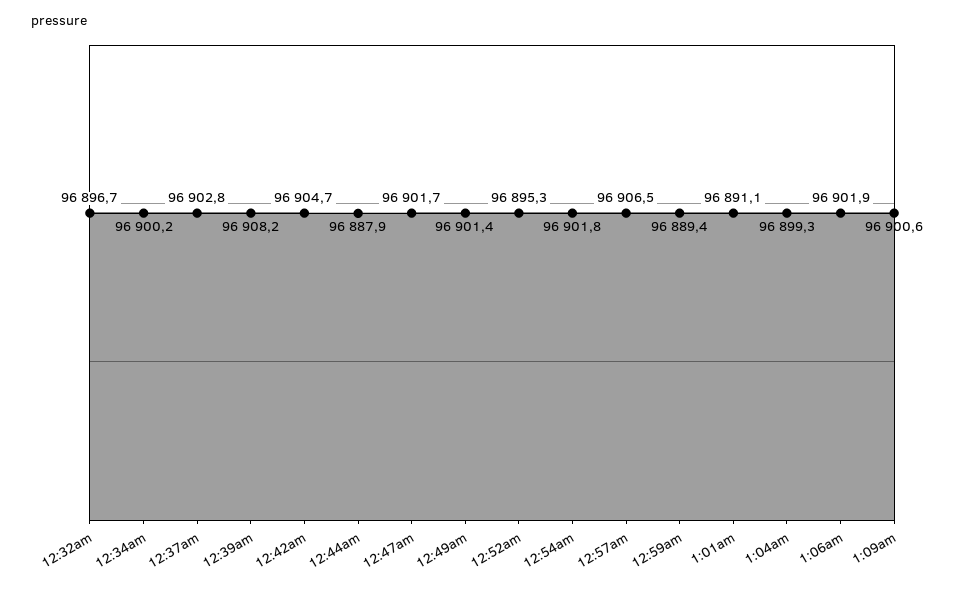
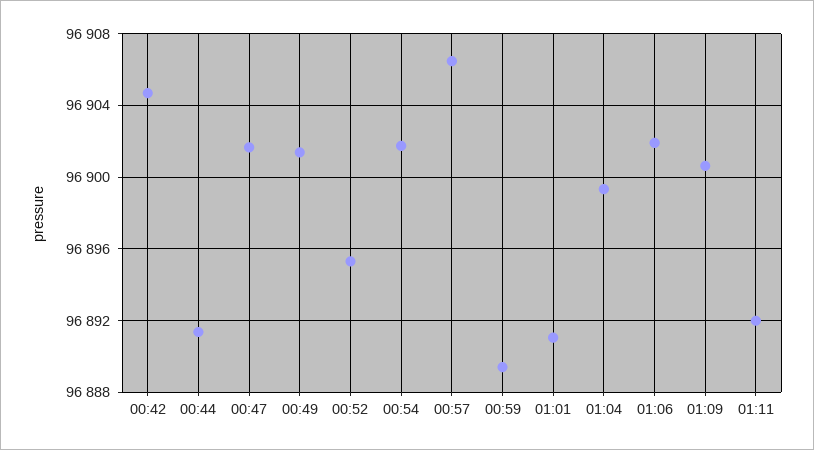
12:32am: 96896.7 -> none
12:34am: 96900.2 -> none
12:37am: 96902.8 -> none
12:39am: 96908.2 -> none
12:44am: 96887.9 -> 96891.5
01:11: none -> 96892

